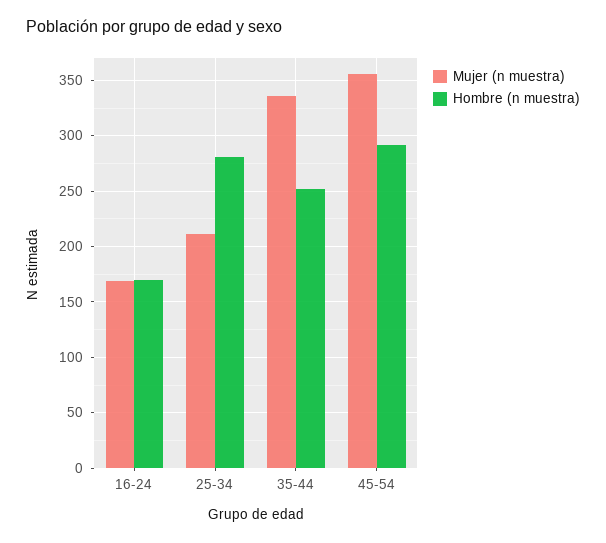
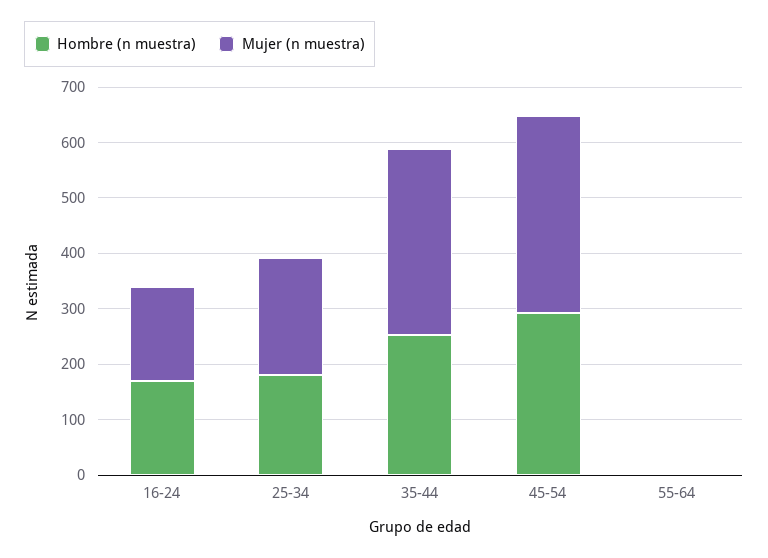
Hombre (n muestra), 25-34: 280 -> 180
Hombre (n muestra), 55-64: none -> 0
Mujer (n muestra), 55-64: none -> 0

